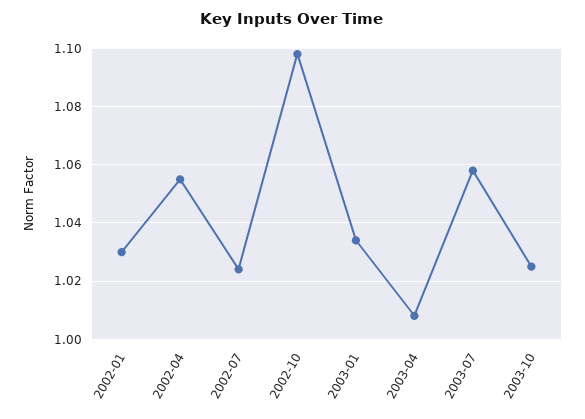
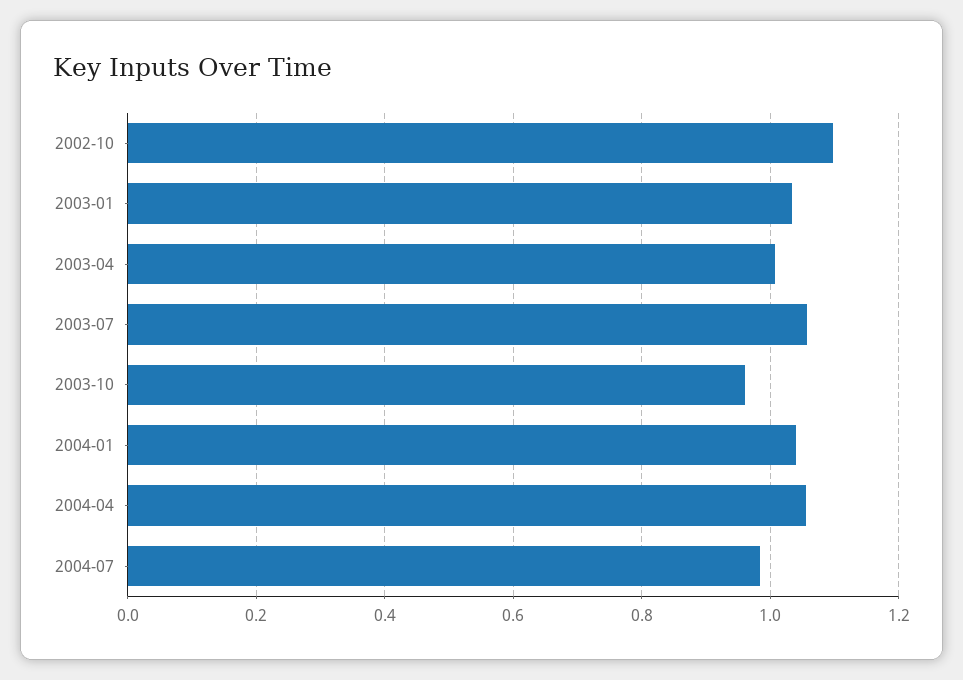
2002-01: 1.03 -> none
2002-04: 1.055 -> none
2002-07: 1.025 -> none
2003-10: 1.025 -> 0.96
2004-01: none -> 1.04
2004-04: none -> 1.06
2004-07: none -> 0.98

